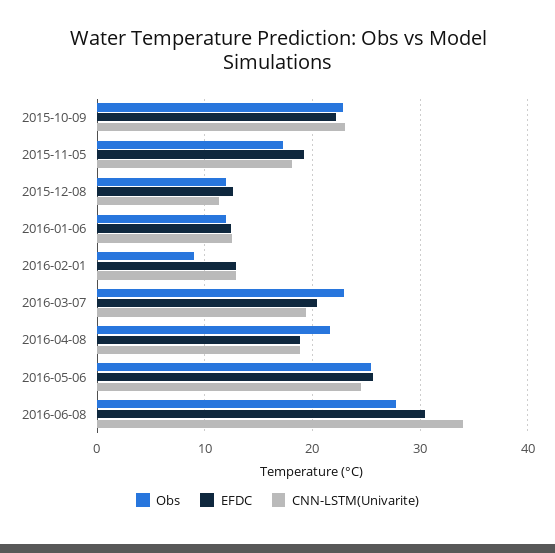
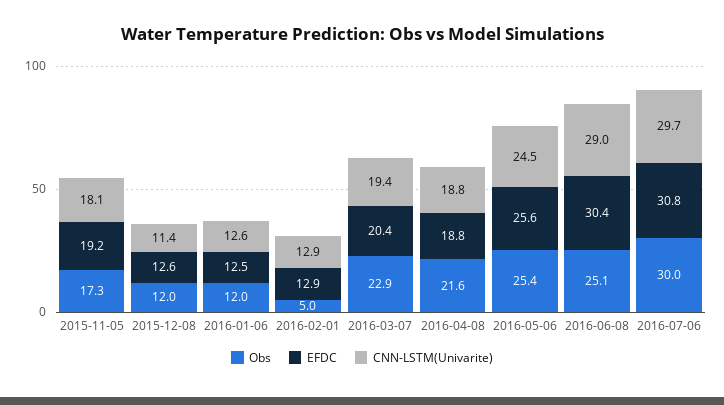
Obs, 2015-10-09: 23 -> none
EFDC, 2015-10-09: 22 -> none
CNN-LSTM(Univarite), 2015-10-09: 23 -> none
Obs, 2016-02-01: 9 -> 5
Obs, 2016-06-08: 28 -> 25.1
CNN-LSTM(Univarite), 2016-06-08: 34 -> 29
Obs, 2016-07-06: none -> 30
EFDC, 2016-07-06: none -> 30.8
CNN-LSTM(Univarite), 2016-07-06: none -> 29.7

